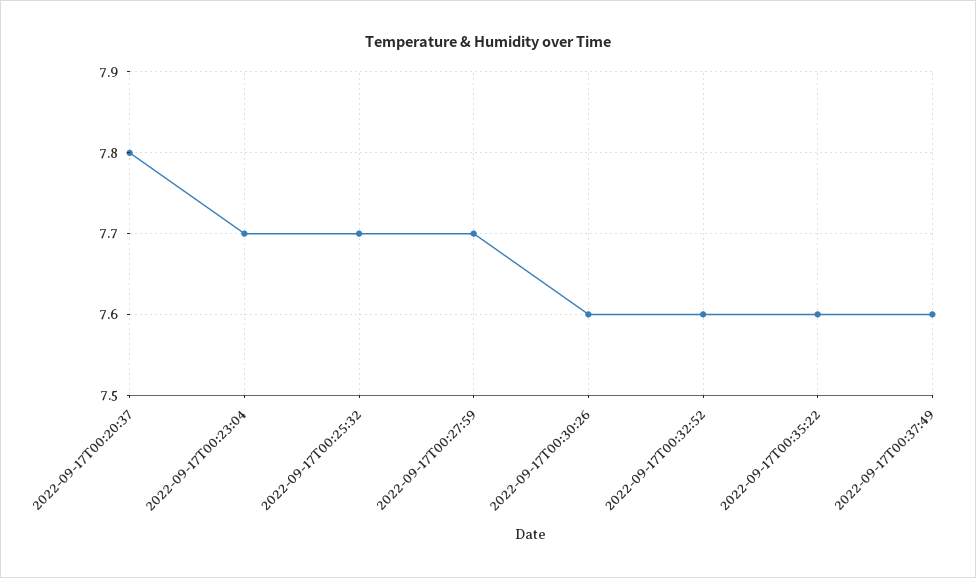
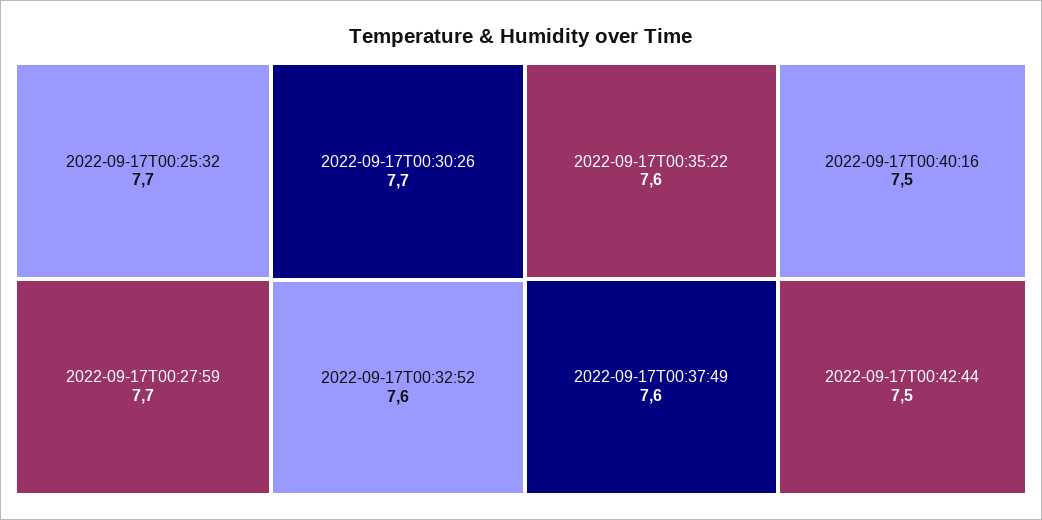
2022-09-17T00:20:37: 7.8 -> none
2022-09-17T00:23:04: 7.7 -> none
2022-09-17T00:30:26: 7.6 -> 7.7
2022-09-17T00:40:16: none -> 7.5
2022-09-17T00:42:44: none -> 7.5

